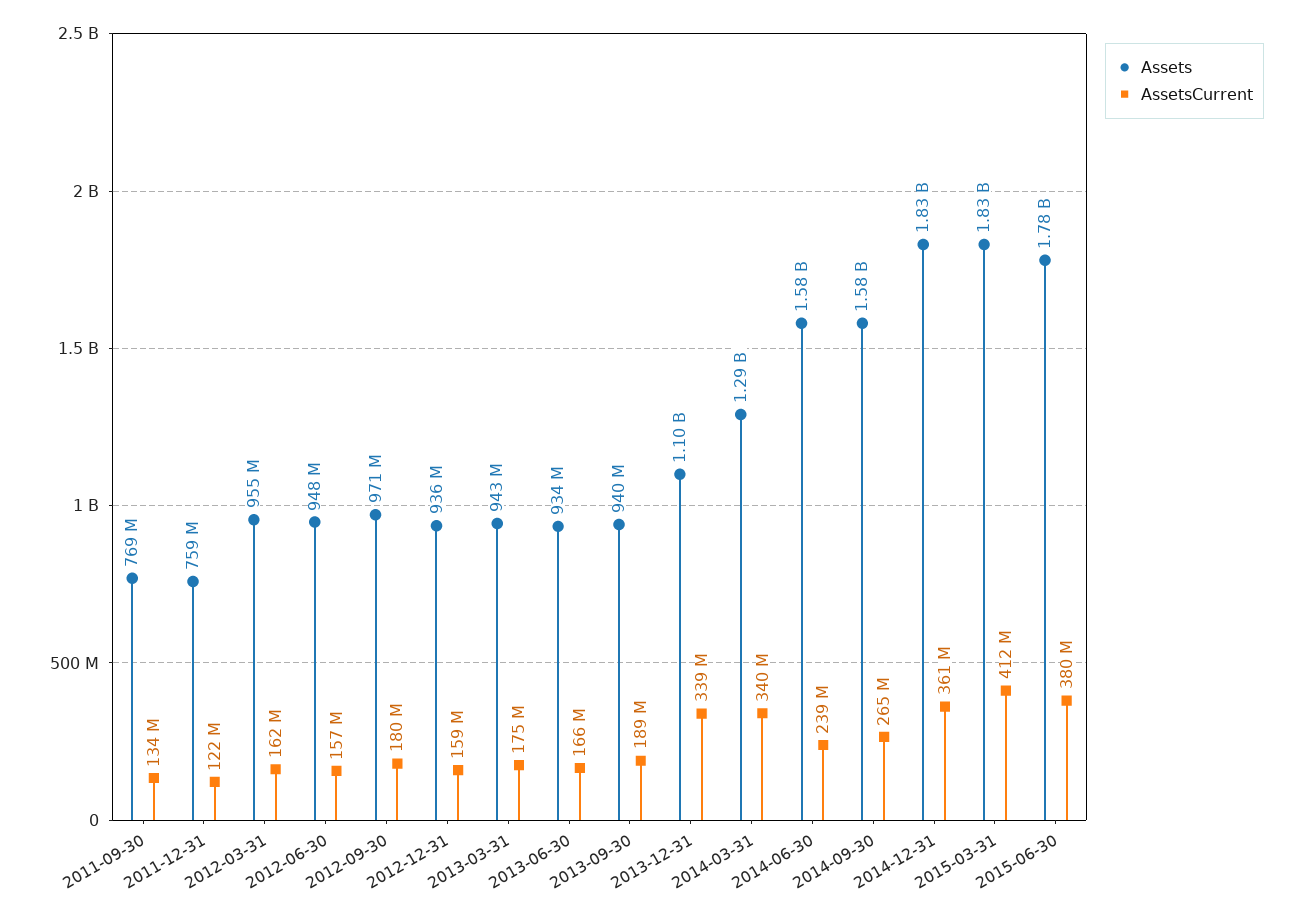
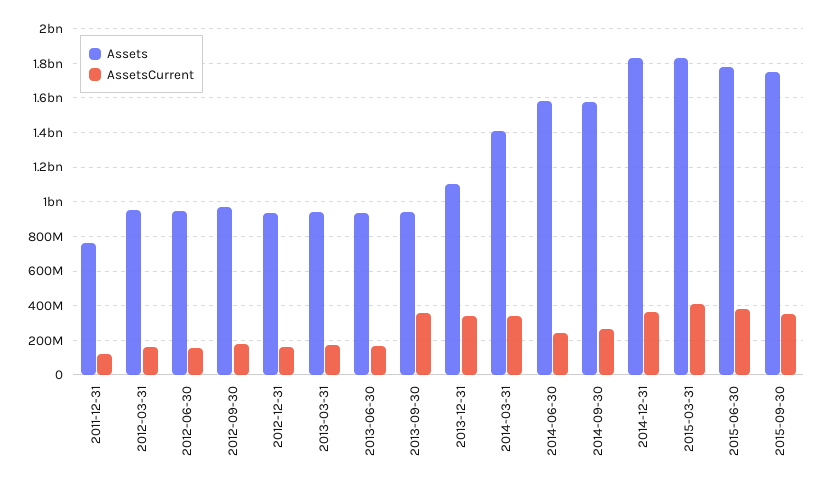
Assets, 2011-09-30: 769000000 -> none
AssetsCurrent, 2011-09-30: 134000000 -> none
AssetsCurrent, 2013-09-30: 189000000 -> 350000000
Assets, 2014-03-31: 1290000000 -> 1400000000
Assets, 2015-09-30: none -> 1750000000
AssetsCurrent, 2015-09-30: none -> 350000000

